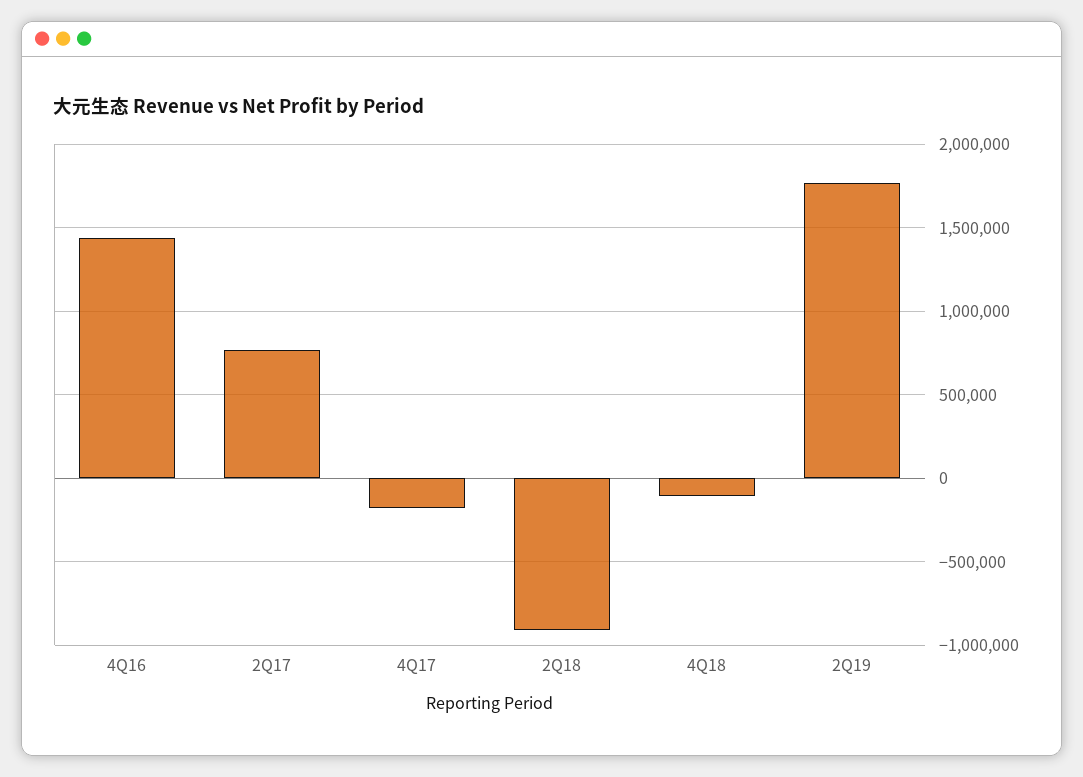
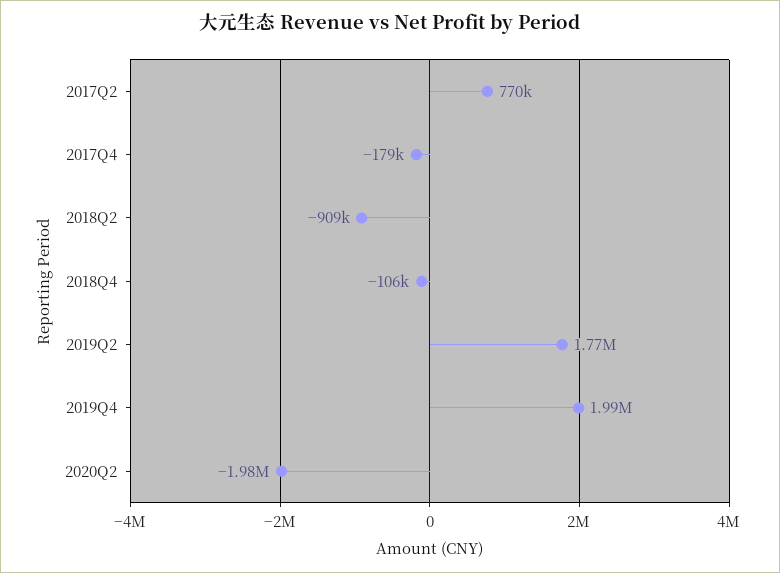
4Q16: 1450000 -> none
2019Q4: none -> 1990000
2020Q2: none -> -1980000

